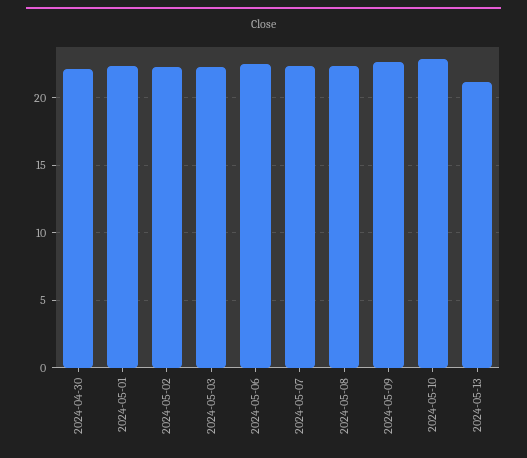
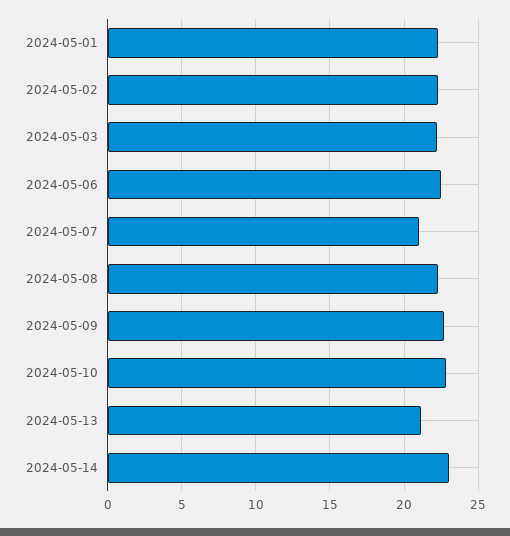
2024-04-30: 22 -> none
2024-05-07: 22.5 -> 21
2024-05-14: none -> 23

